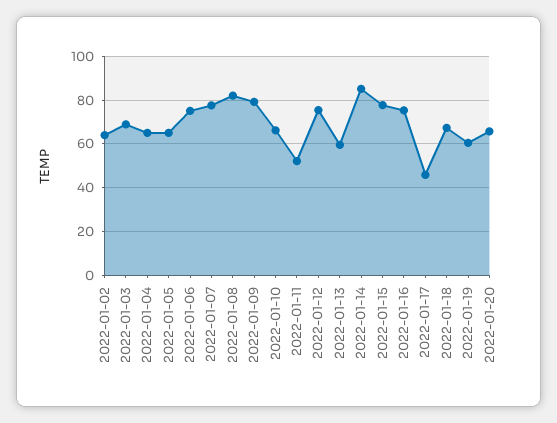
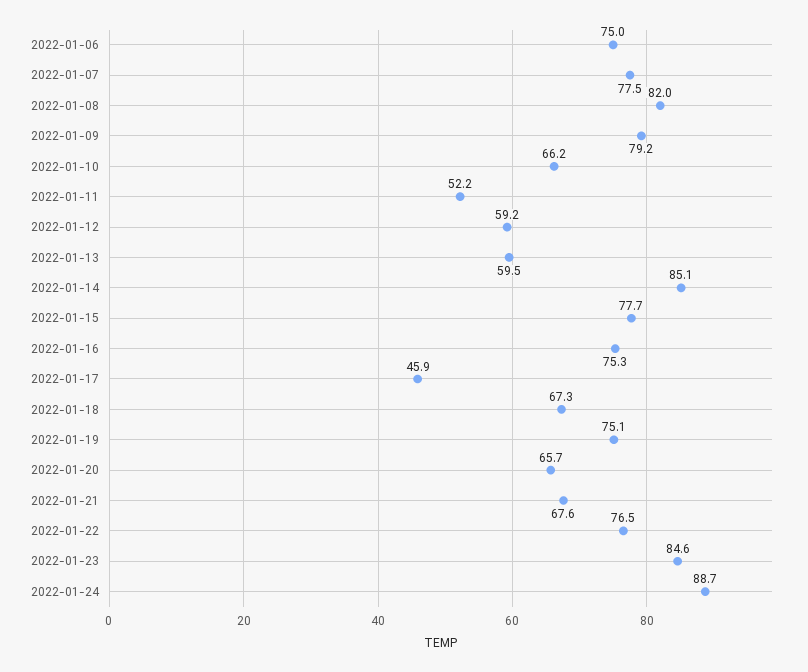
2022-01-02: 65 -> none
2022-01-03: 70 -> none
2022-01-04: 65 -> none
2022-01-05: 65 -> none
2022-01-12: 75 -> 59.2
2022-01-19: 60 -> 75.1
2022-01-21: none -> 67.6
2022-01-22: none -> 76.5
2022-01-23: none -> 84.6
2022-01-24: none -> 88.7

